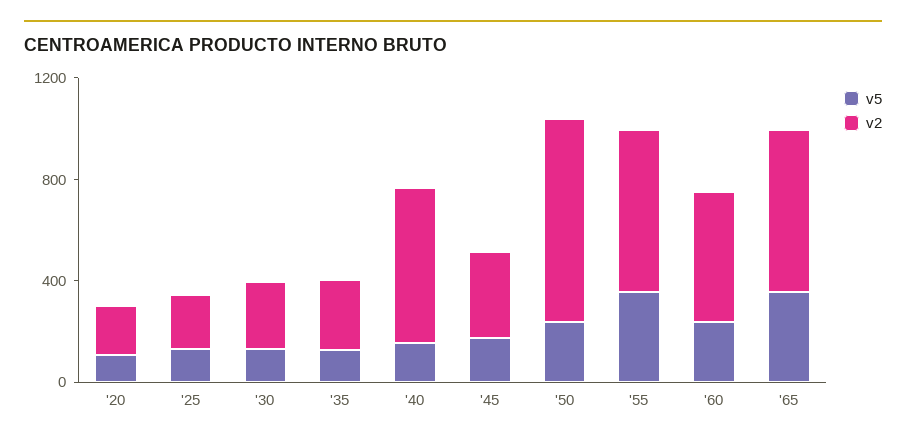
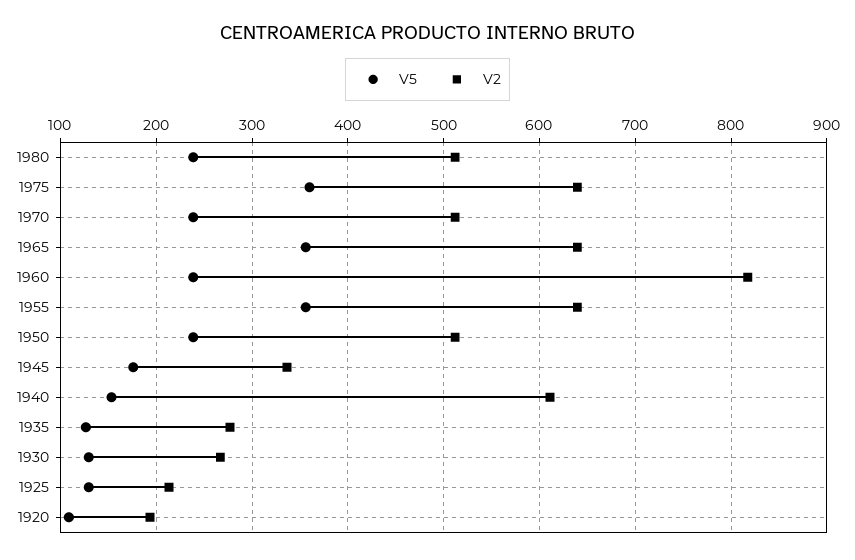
v2, '50: 800 -> 510
v2, '60: 500 -> 820
v5, 1980: none -> 240
v2, 1980: none -> 510
v5, 1975: none -> 360
v2, 1975: none -> 640
v5, 1970: none -> 240
v2, 1970: none -> 510

